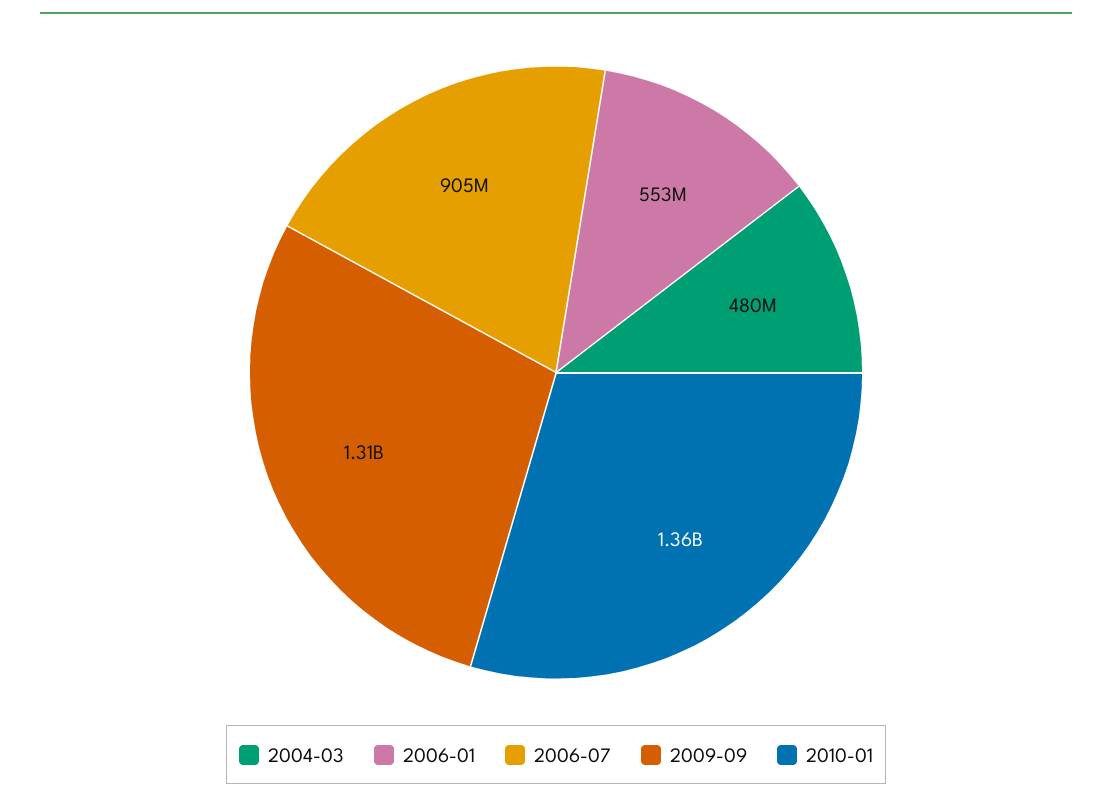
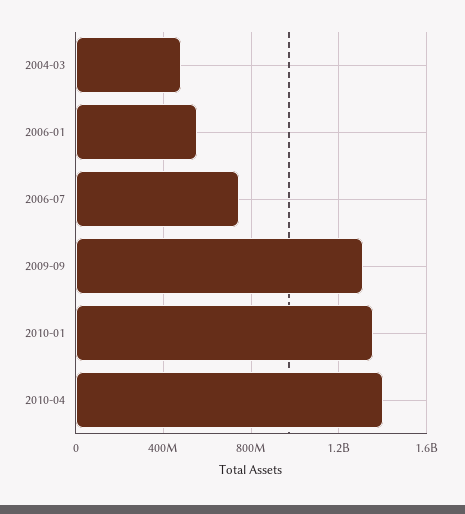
2006-07: 905000000 -> 750000000
2010-04: none -> 1400000000

